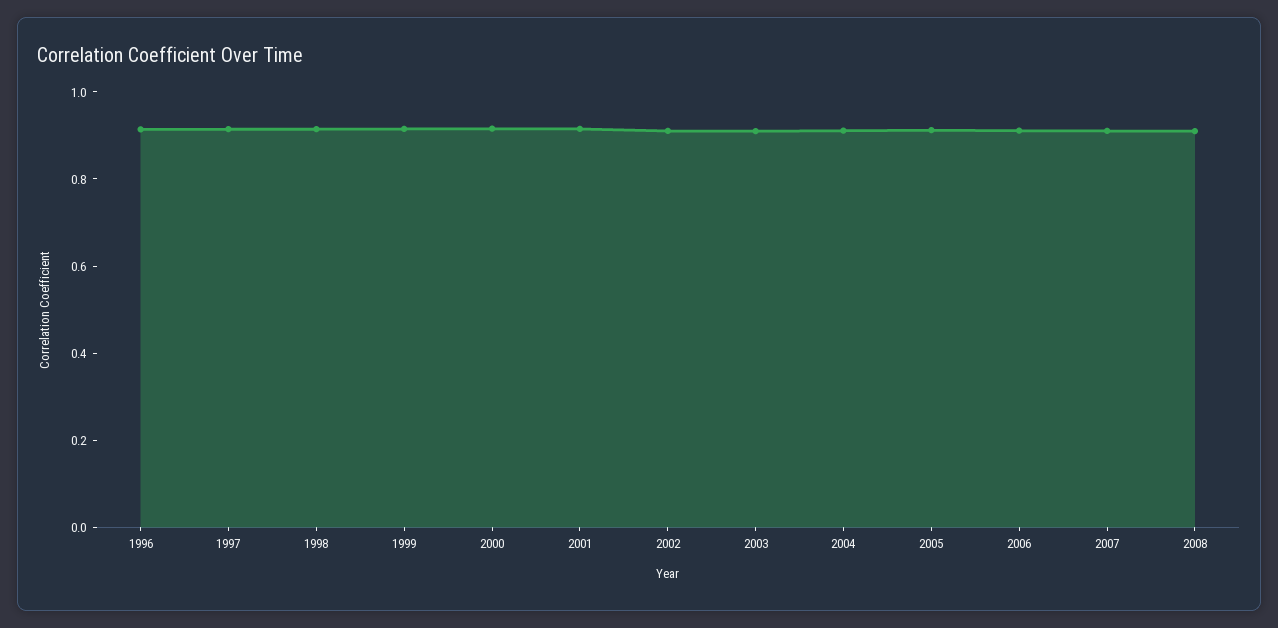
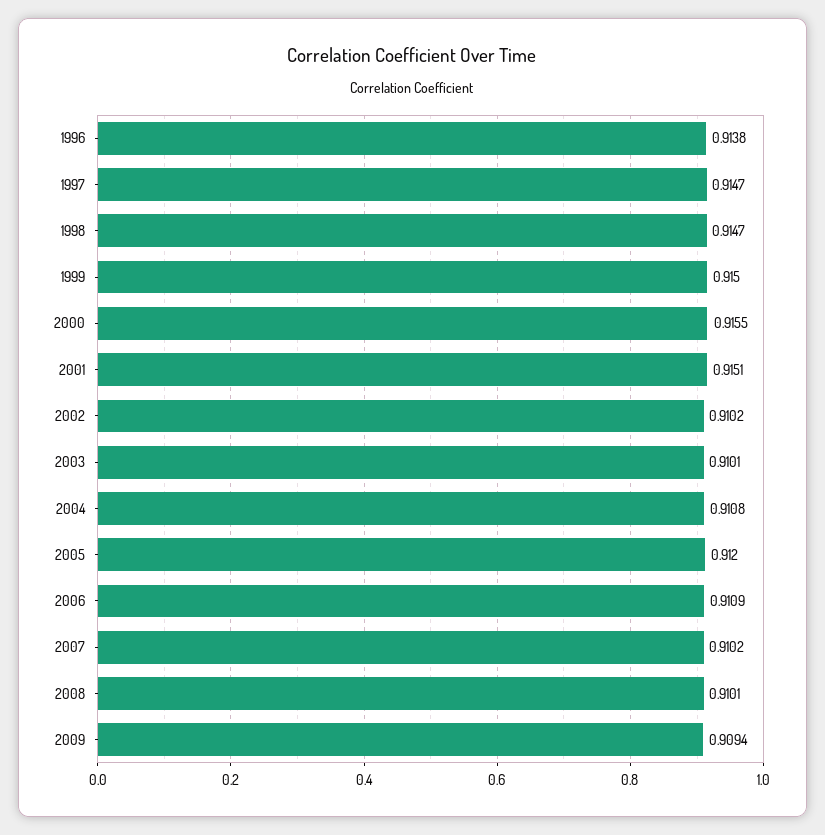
2009: none -> 0.9094

